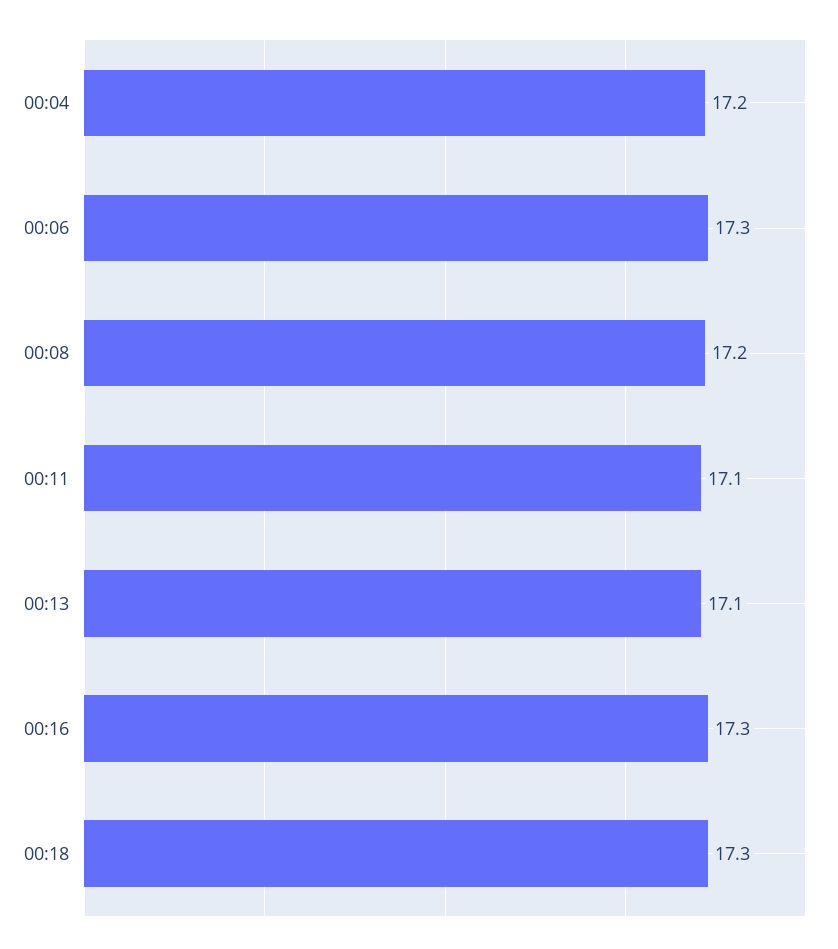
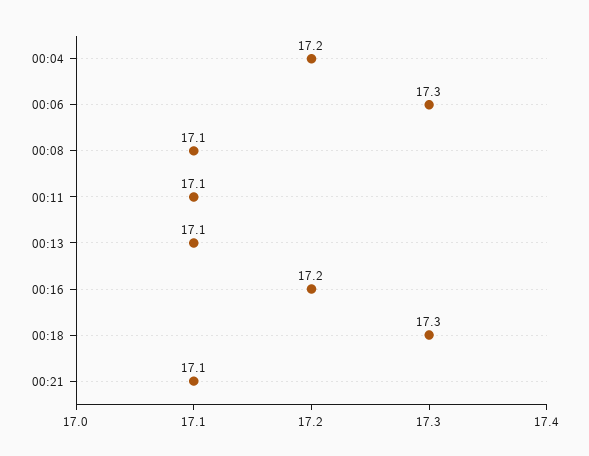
00:08: 17.2 -> 17.1
00:16: 17.3 -> 17.2
00:21: none -> 17.1

